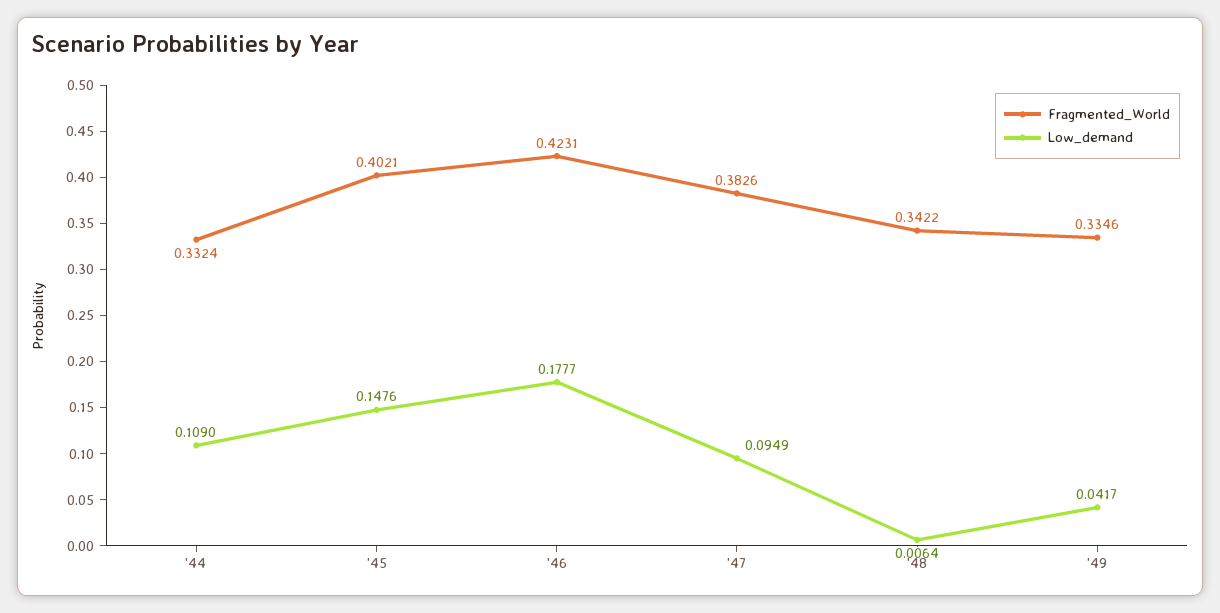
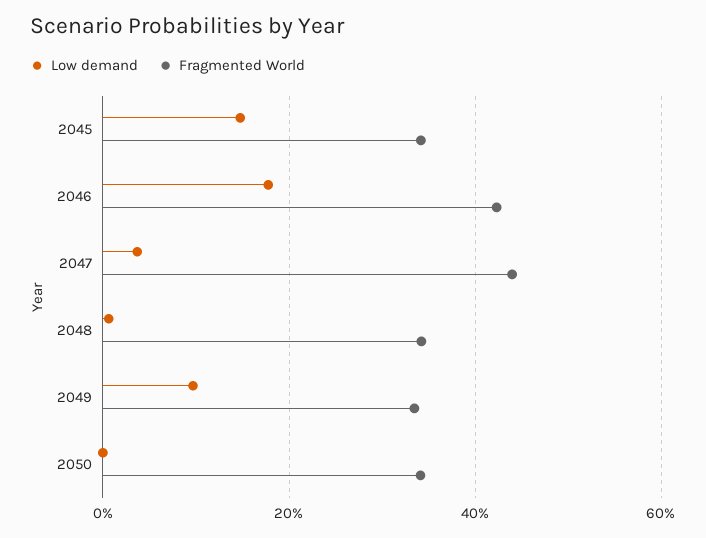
Fragmented_World, '44: 0.3324 -> none
Low_demand, '44: 0.109 -> none
Fragmented_World, '45: 0.4021 -> 0.34
Fragmented_World, '47: 0.3826 -> 0.44
Low_demand, '47: 0.0949 -> 0.04
Low_demand, '49: 0.0417 -> 0.1
Low_demand, 2050: none -> 0
Fragmented_World, 2050: none -> 0.34

